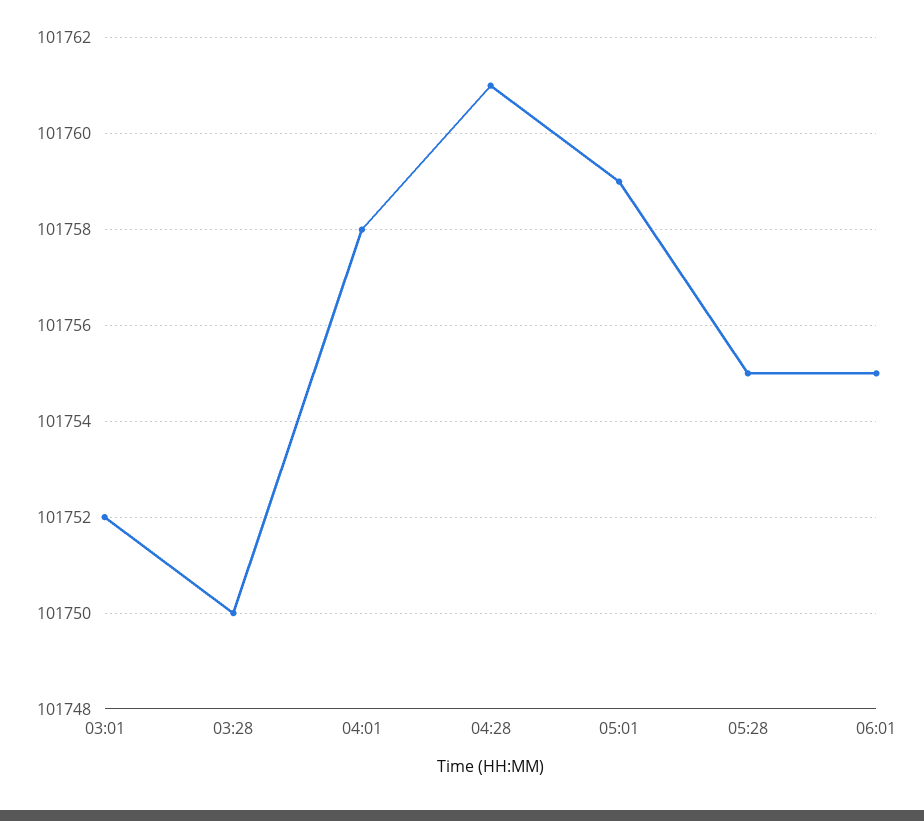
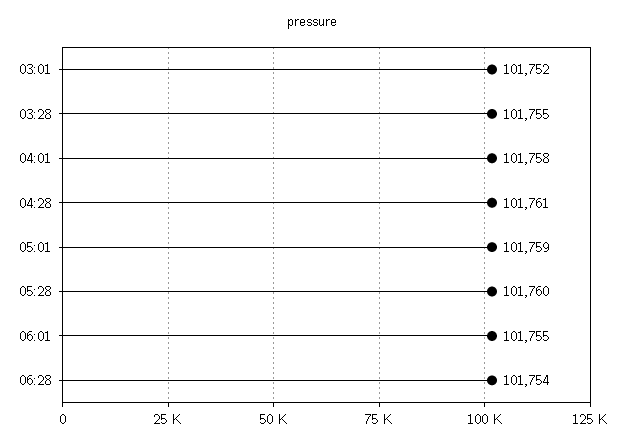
03:28: 101750 -> 101755
05:28: 101755 -> 101760
06:28: none -> 101754

